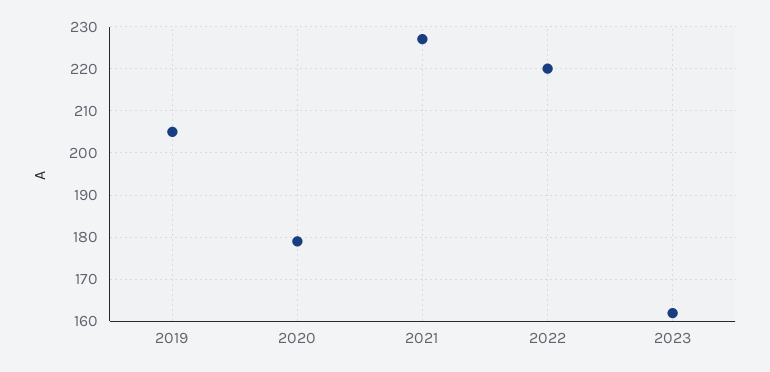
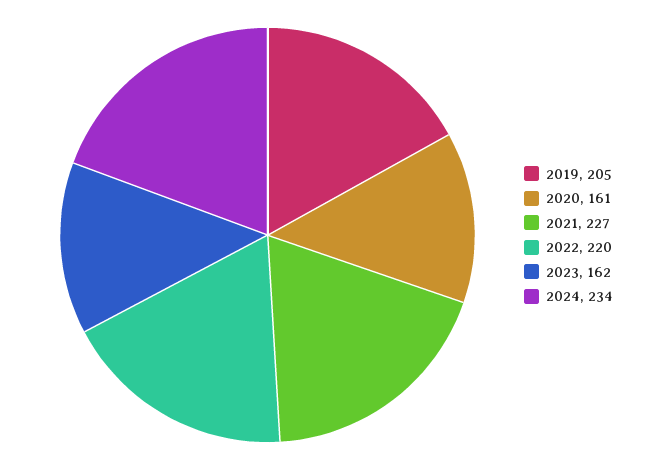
2020: 180 -> 161
2024: none -> 234

